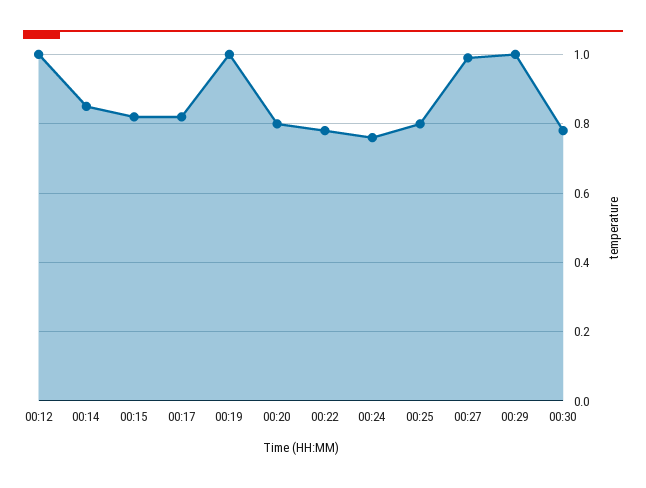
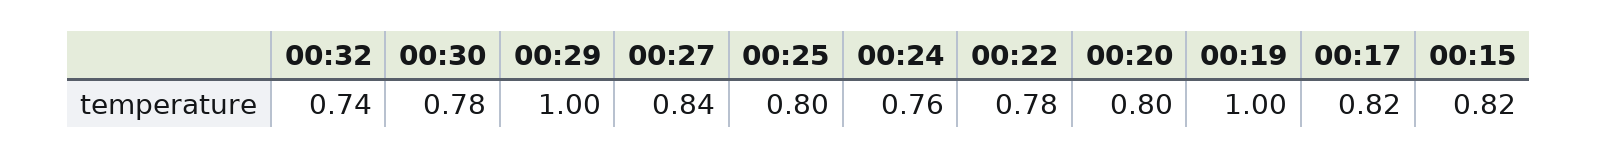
00:12: 1 -> none
00:14: 0.85 -> none
00:27: 1 -> 0.84
00:32: none -> 0.74

